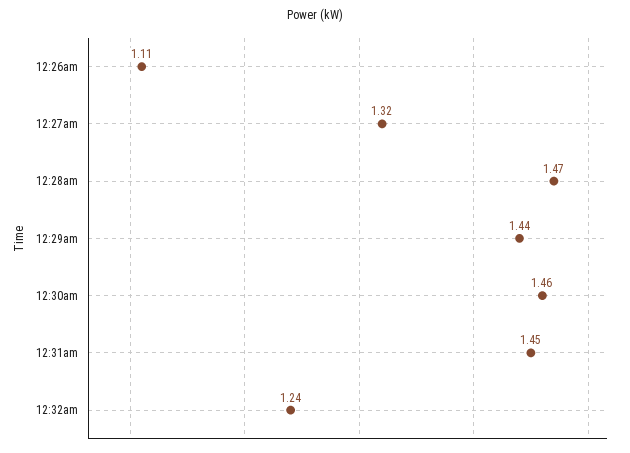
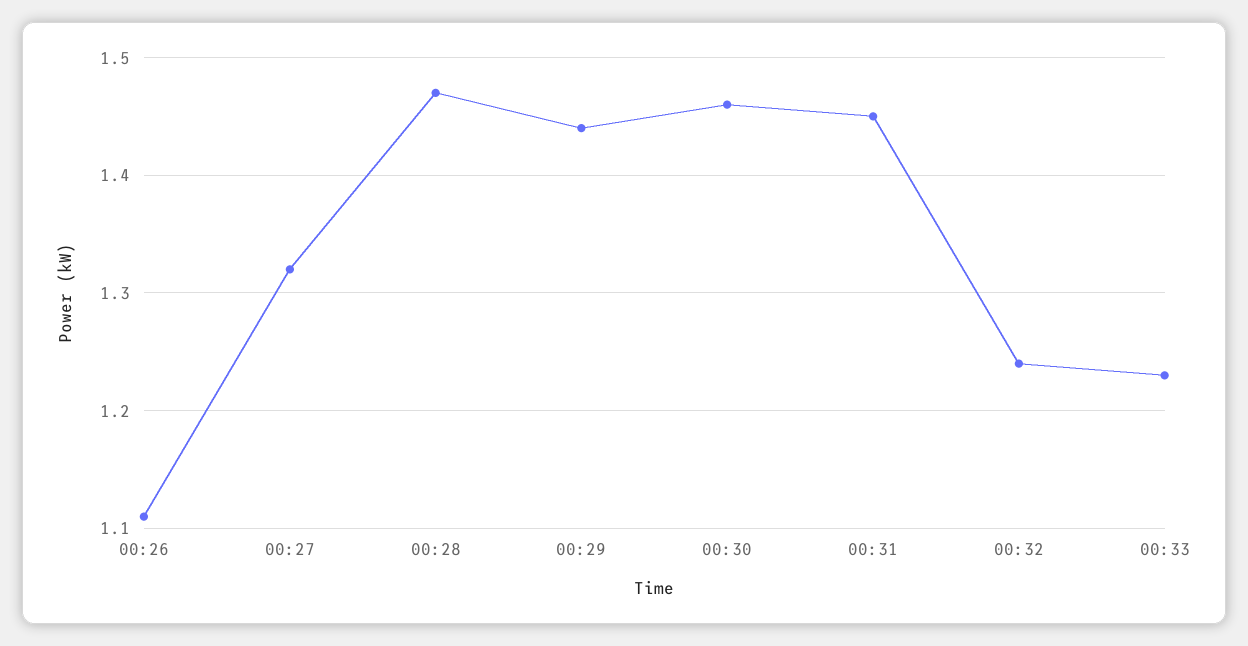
00:33: none -> 1.23

